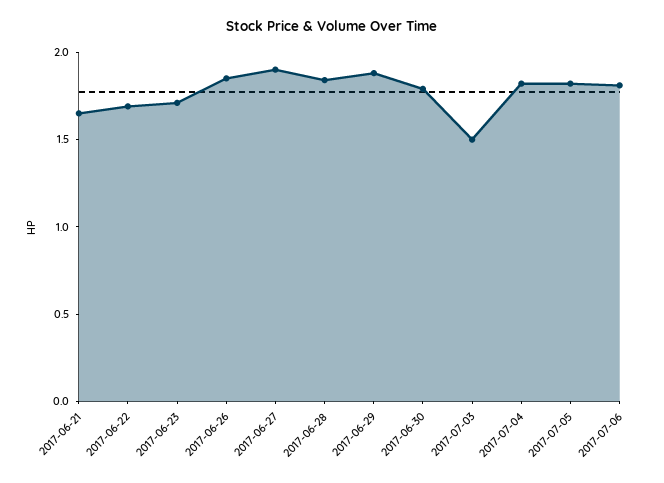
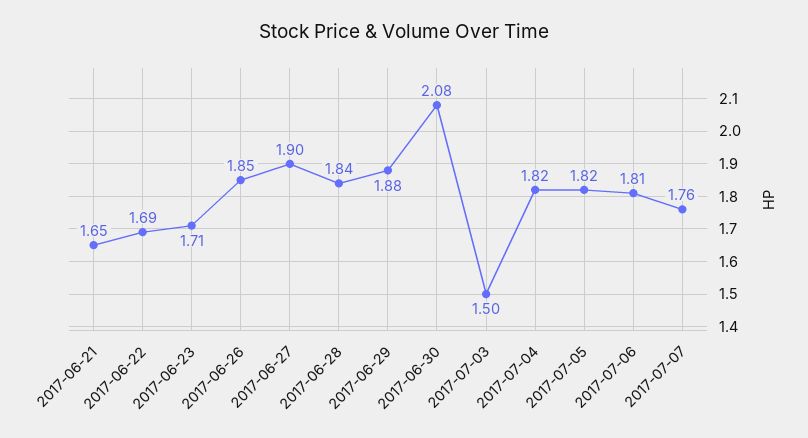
2017-06-30: 1.8 -> 2.08
2017-07-07: none -> 1.76

